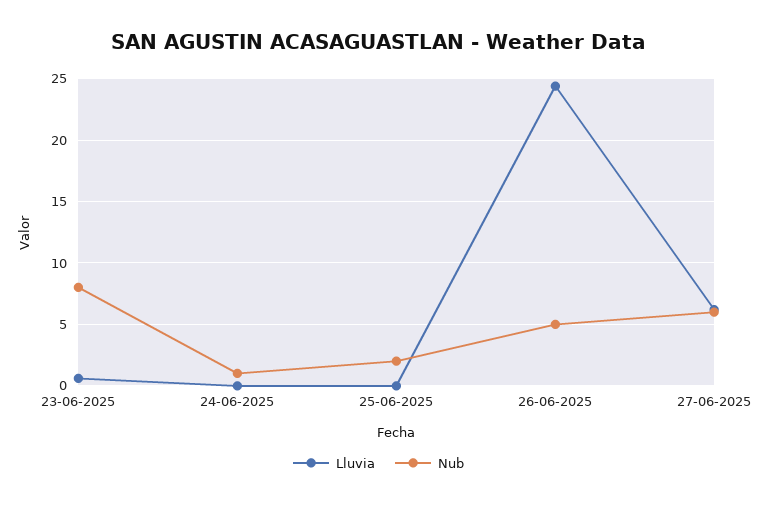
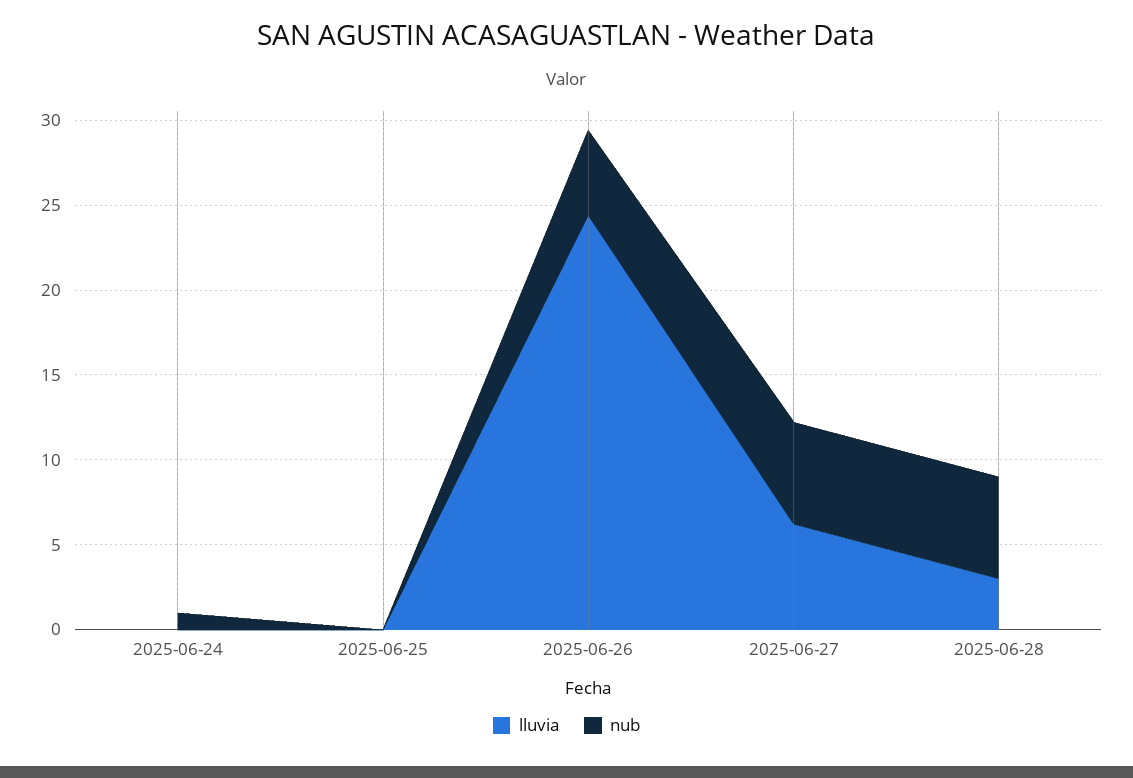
Lluvia, 23-06-2025: 0.5 -> none
Nub, 23-06-2025: 8 -> none
Nub, 25-06-2025: 2 -> 0
Lluvia, 2025-06-28: none -> 3
Nub, 2025-06-28: none -> 6

